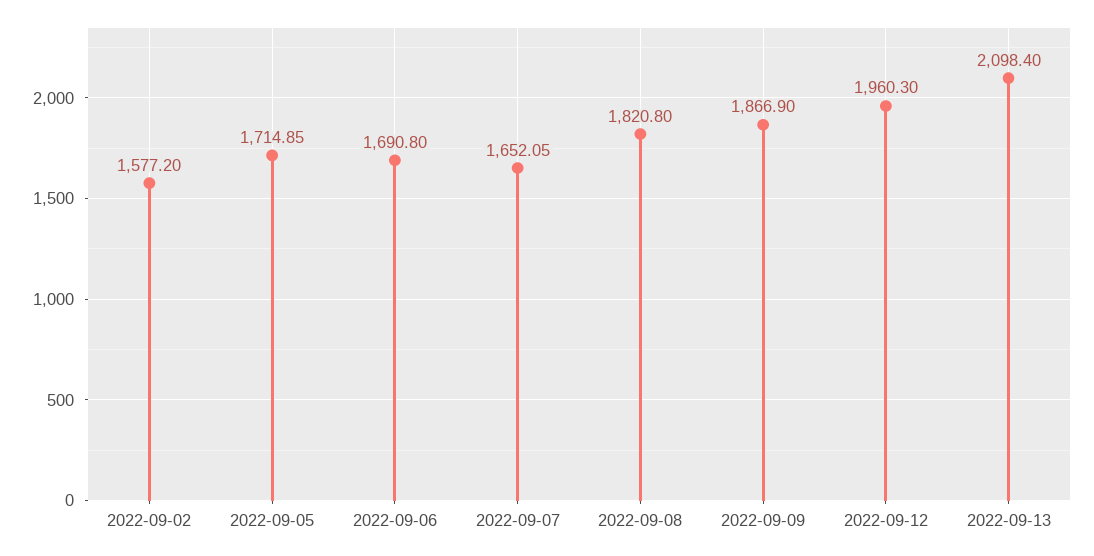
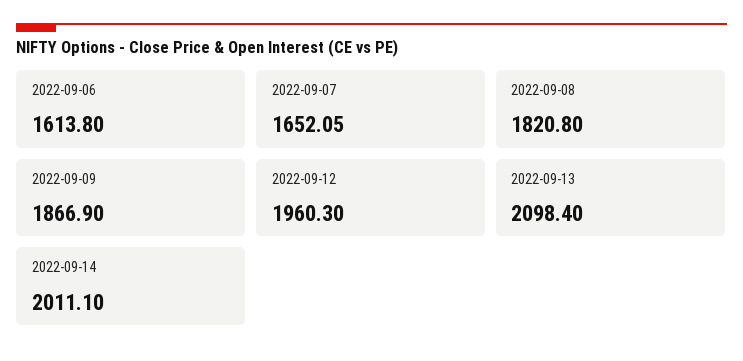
2022-09-02: 1577.2 -> none
2022-09-05: 1714.85 -> none
2022-09-06: 1690.8 -> 1613.8
2022-09-14: none -> 2011.1

